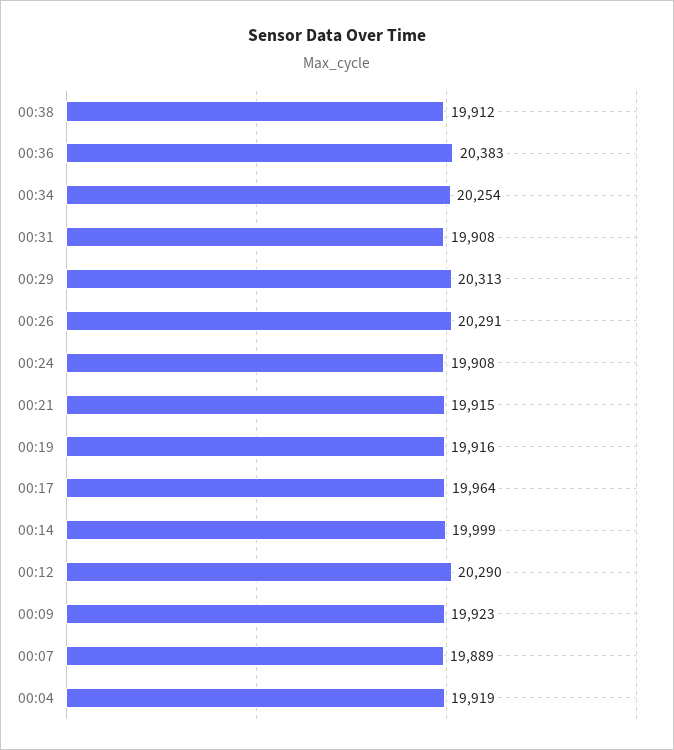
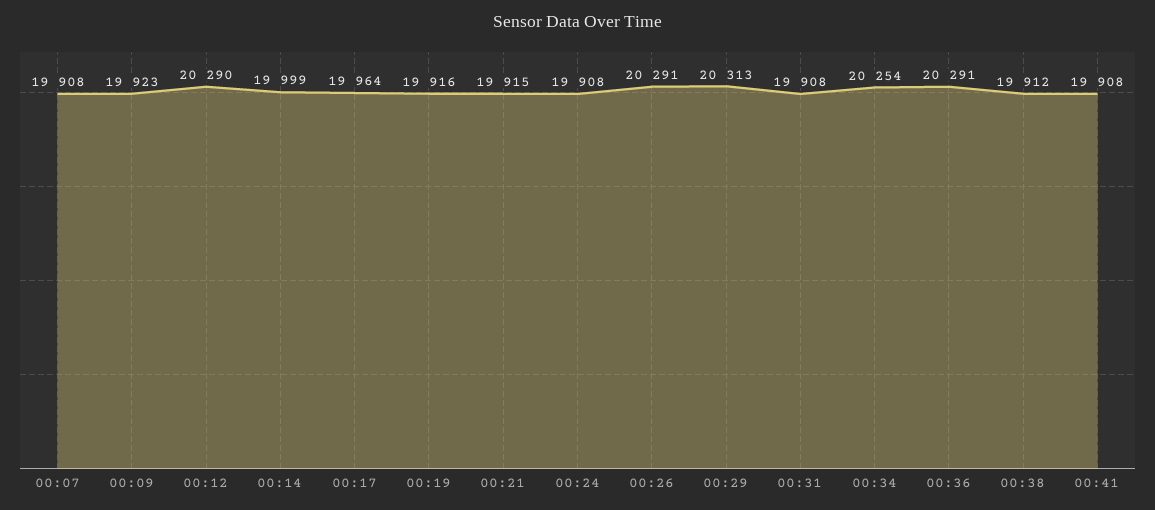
00:36: 20383 -> 20291
00:07: 19889 -> 19908
00:04: 19919 -> none
00:41: none -> 19908

